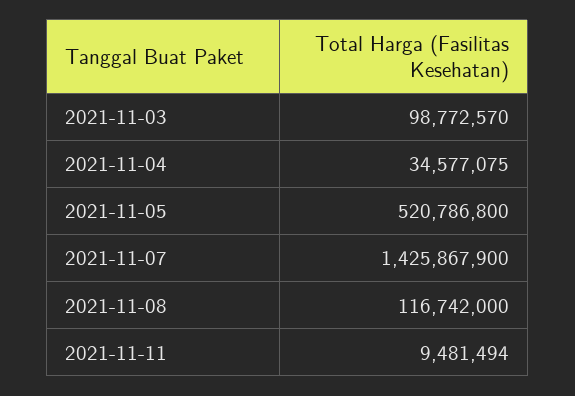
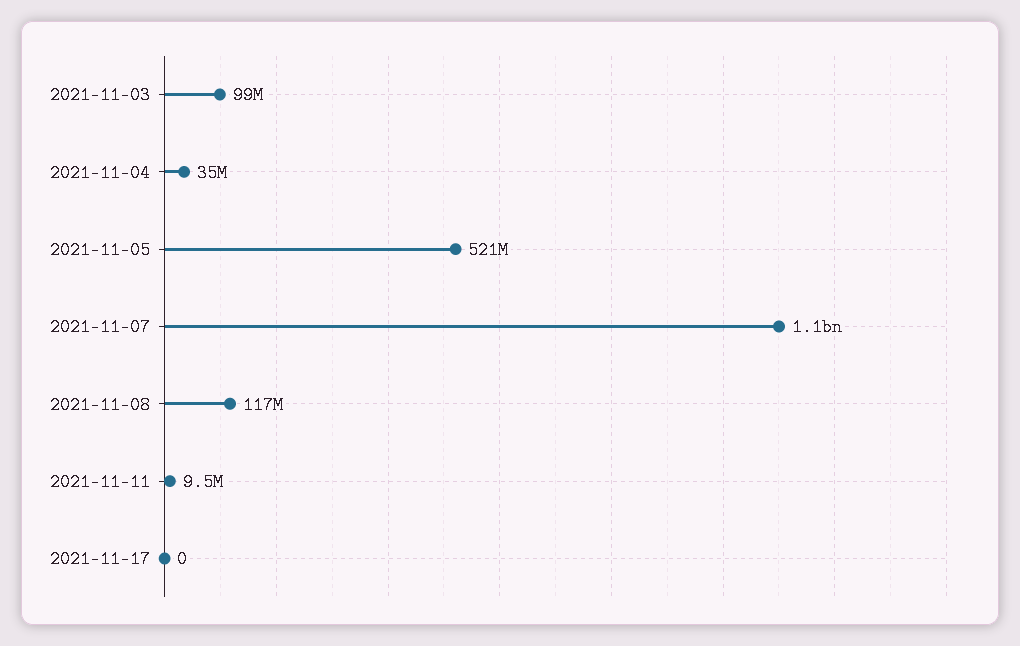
2021-11-07: 1425867900 -> 1100000000
2021-11-17: none -> 0

